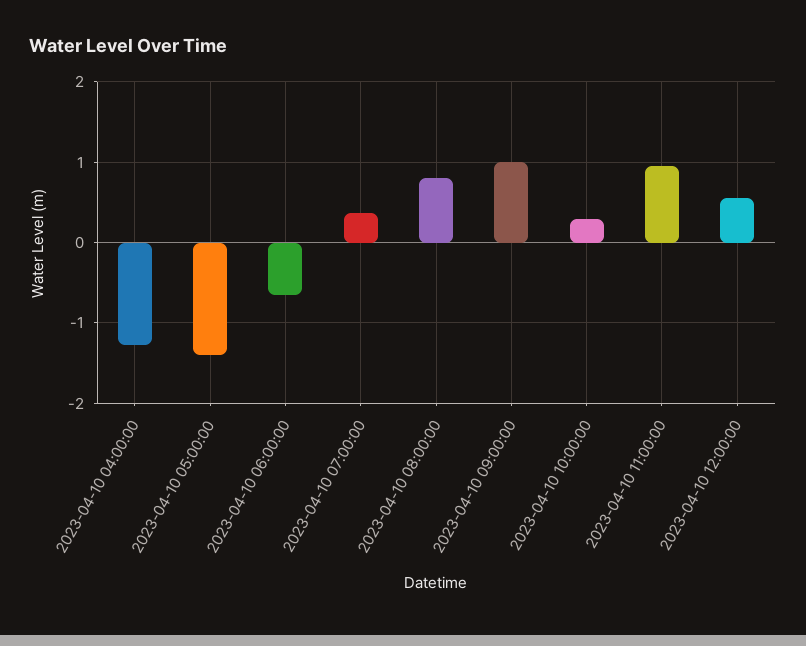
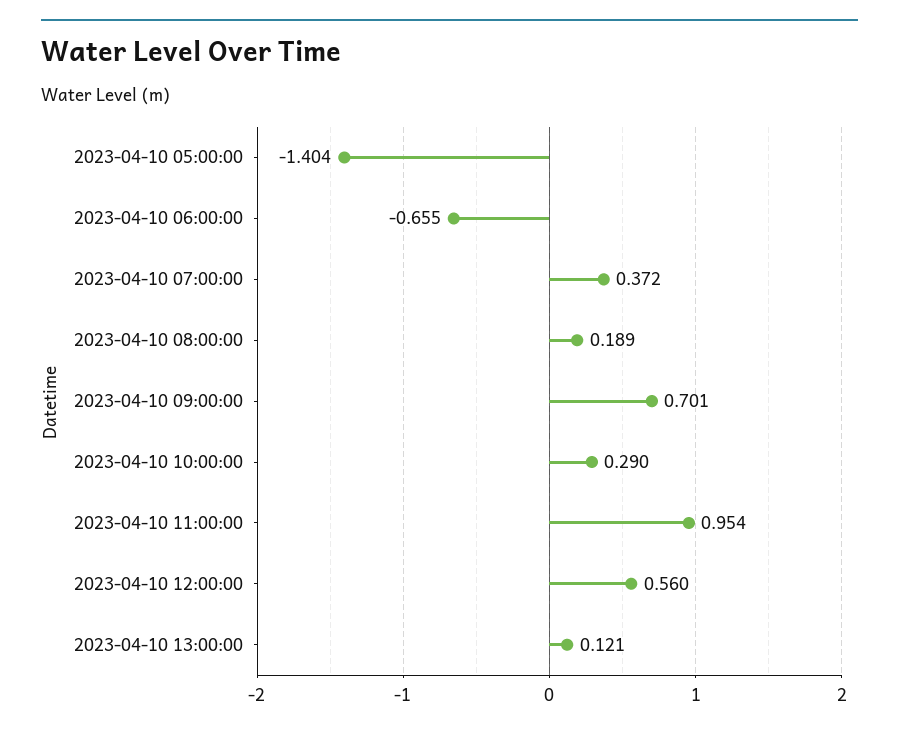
2023-04-10 04:00:00: -1.3 -> none
2023-04-10 08:00:00: 0.8 -> 0.189
2023-04-10 09:00:00: 1 -> 0.701
2023-04-10 13:00:00: none -> 0.121

